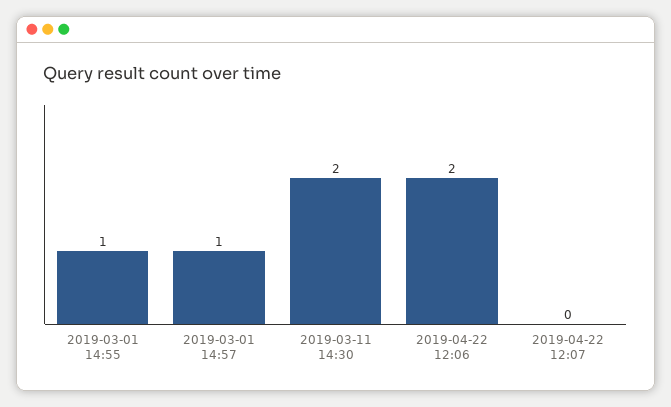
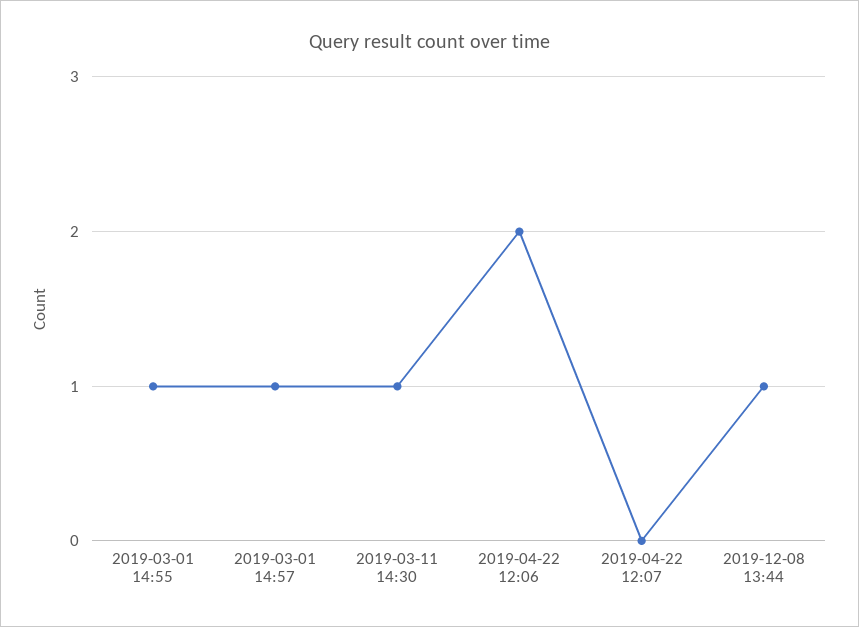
2019-03-11 14:30: 2 -> 1
2019-12-08 13:44: none -> 1

